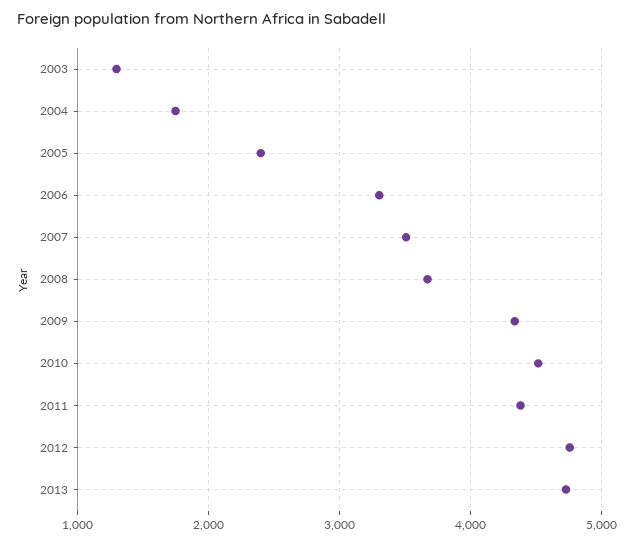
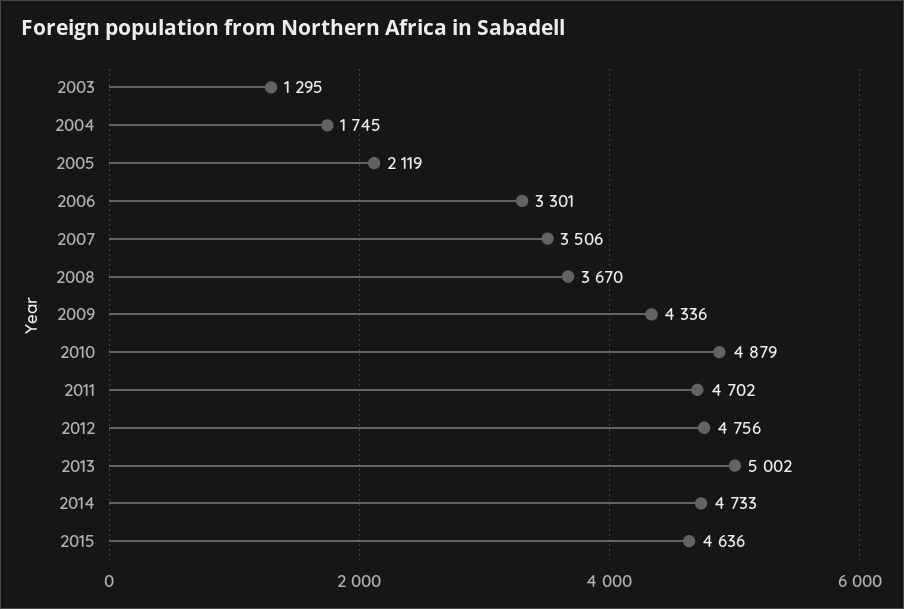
2005: 2400 -> 2119
2010: 4500 -> 4879
2011: 4400 -> 4702
2013: 4700 -> 5002
2014: none -> 4733
2015: none -> 4636

